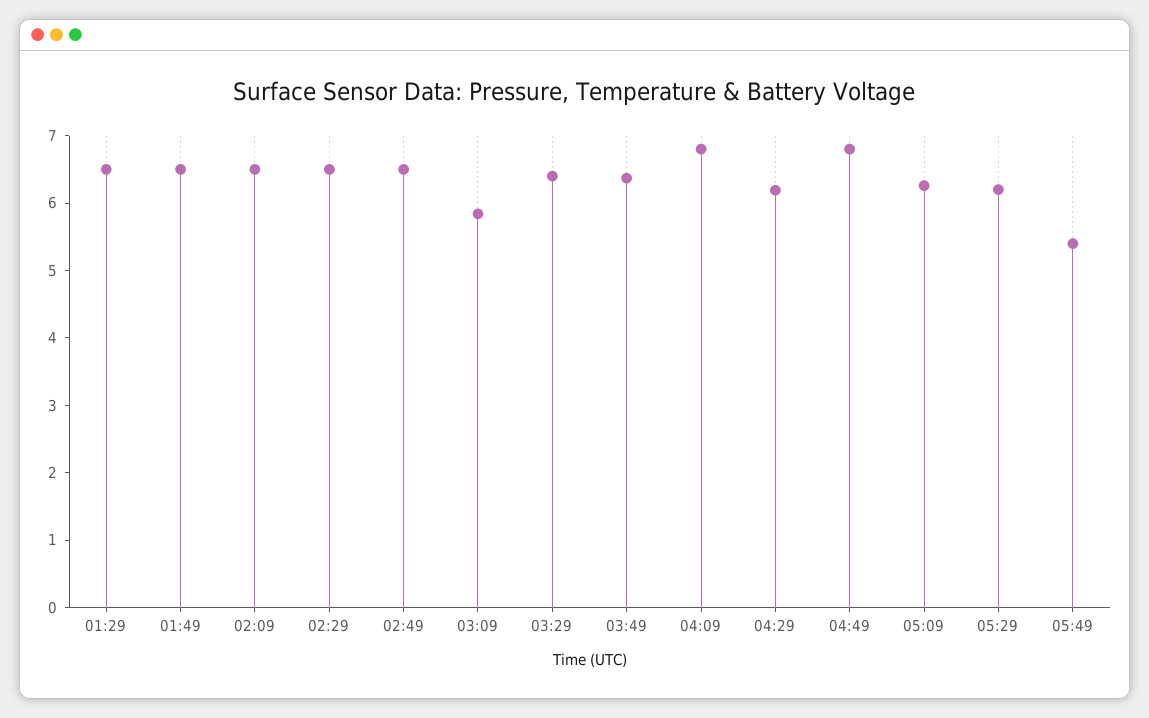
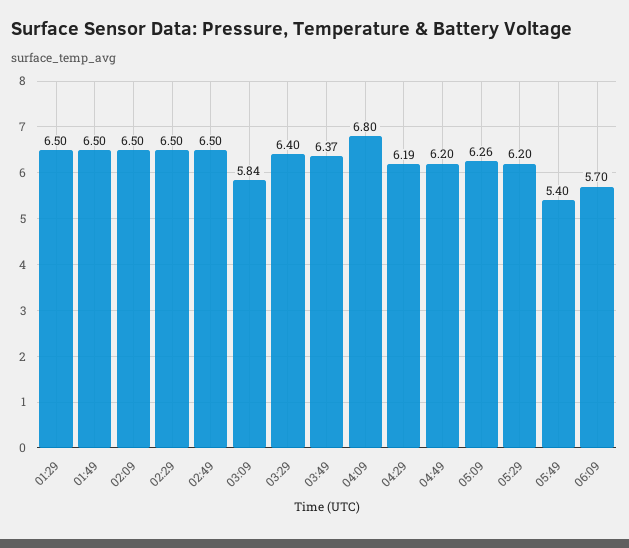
04:49: 6.8 -> 6.2
06:09: none -> 5.7

